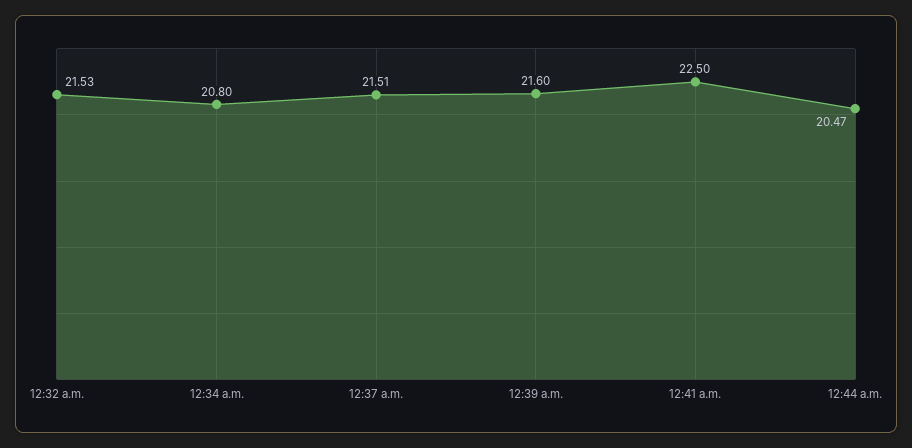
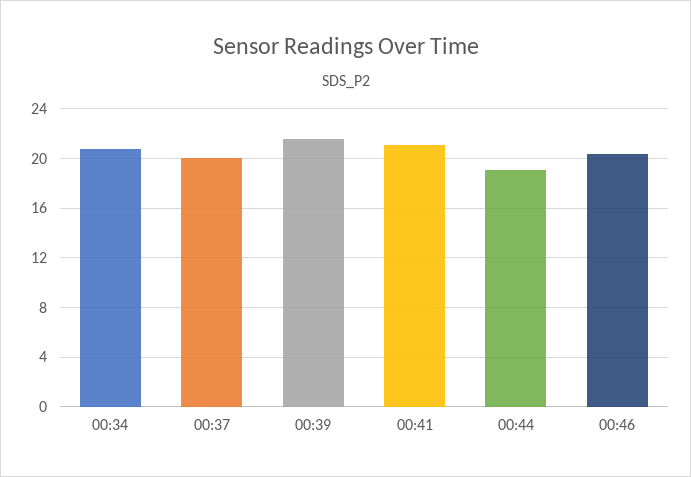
12:32 a.m.: 21.53 -> none
12:37 a.m.: 21.51 -> 20
12:41 a.m.: 22.5 -> 21
12:44 a.m.: 20.47 -> 19
00:46: none -> 20.5

